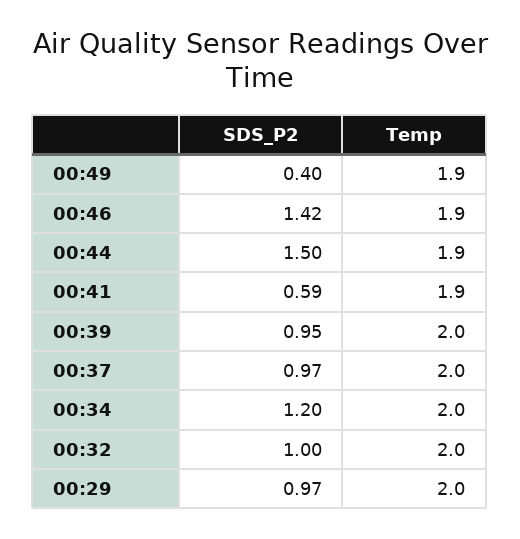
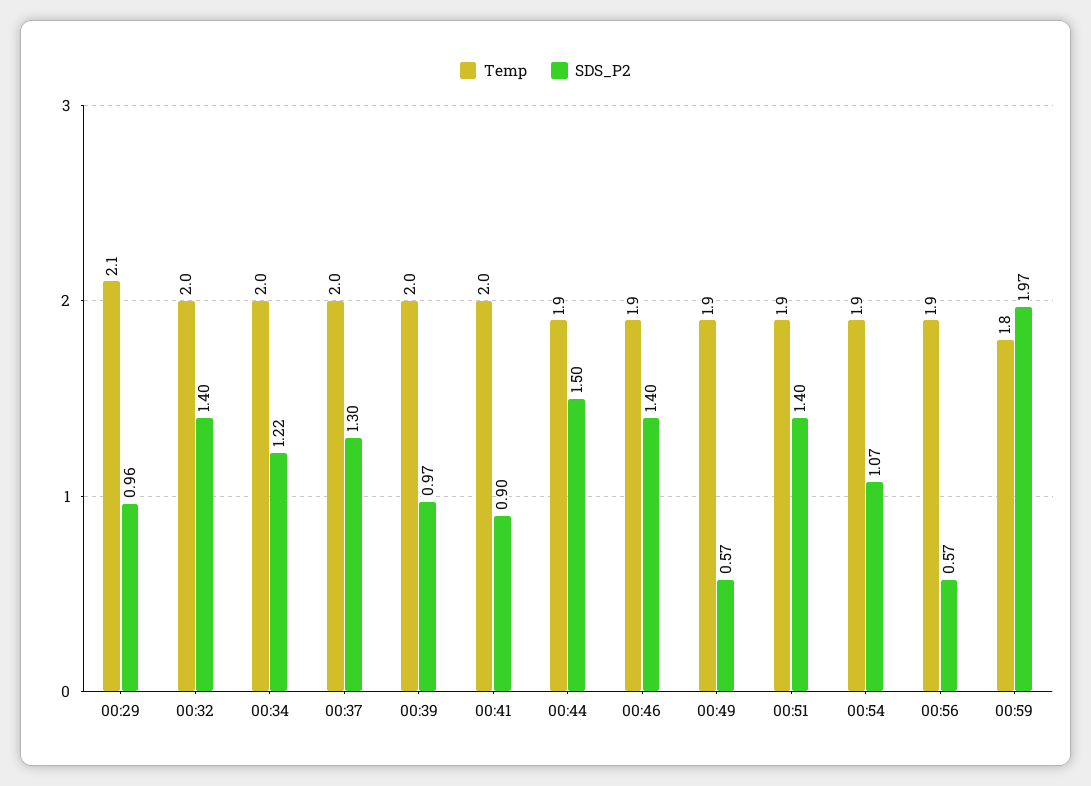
SDS_P2, 00:49: 0.4 -> 0.57
SDS_P2, 00:46: 1.42 -> 1.4
SDS_P2, 00:41: 0.59 -> 0.9
Temp, 00:41: 1.9 -> 2
SDS_P2, 00:39: 0.95 -> 0.97
SDS_P2, 00:37: 0.97 -> 1.3
SDS_P2, 00:34: 1.2 -> 1.22
SDS_P2, 00:32: 1 -> 1.4
SDS_P2, 00:29: 0.97 -> 0.96
Temp, 00:29: 2 -> 2.1
Temp, 00:51: none -> 1.9
SDS_P2, 00:51: none -> 1.4
Temp, 00:54: none -> 1.9
SDS_P2, 00:54: none -> 1.07
Temp, 00:56: none -> 1.9
SDS_P2, 00:56: none -> 0.57
Temp, 00:59: none -> 1.8
SDS_P2, 00:59: none -> 1.97

